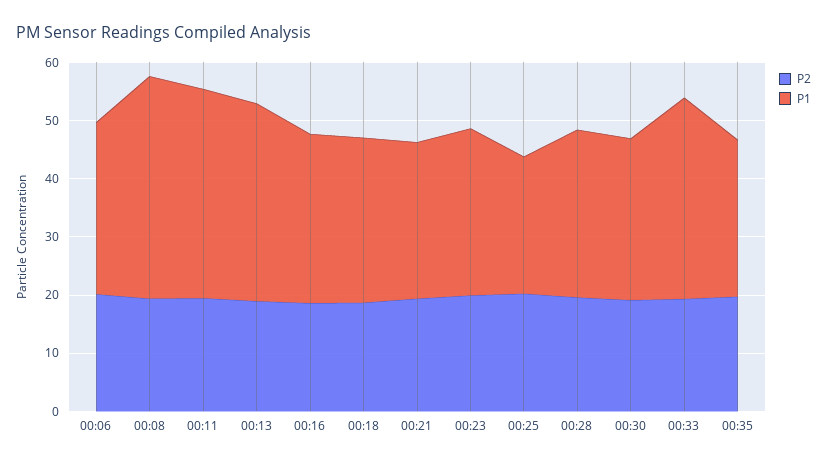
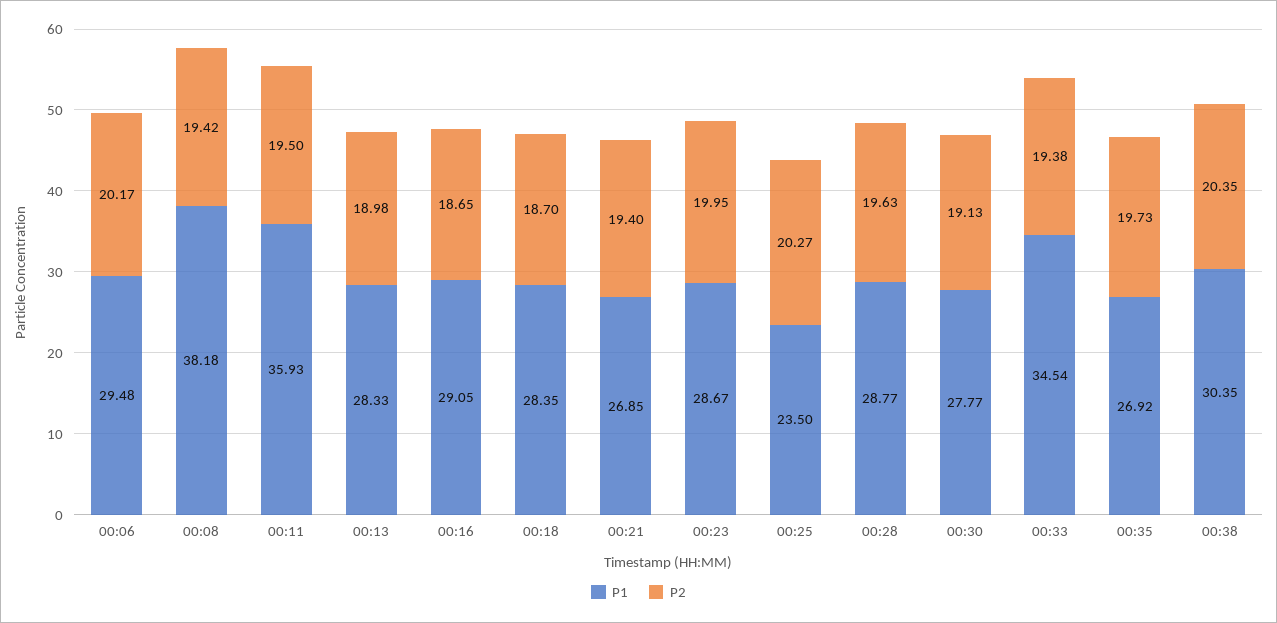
P1, 00:13: 34 -> 28.33
P1, 00:38: none -> 30.35
P2, 00:38: none -> 20.35

